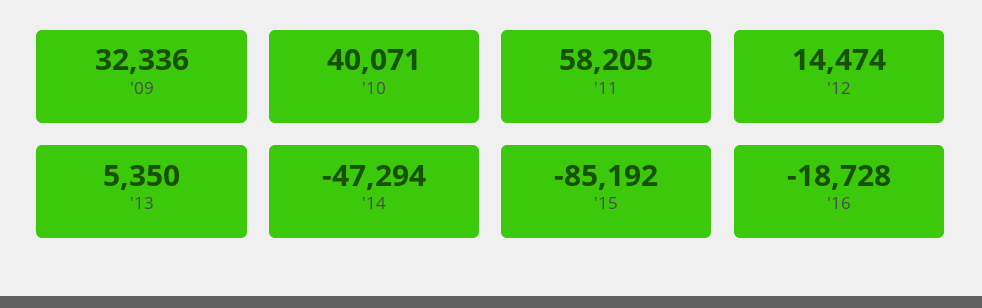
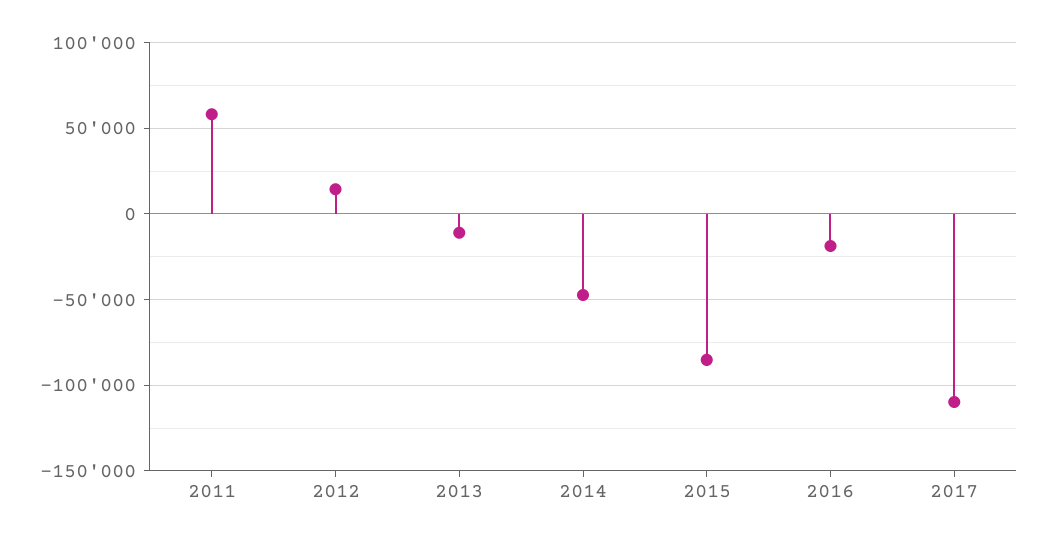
'09: 32336 -> none
'10: 40071 -> none
'13: 5350 -> -10000
2017: none -> -110000

